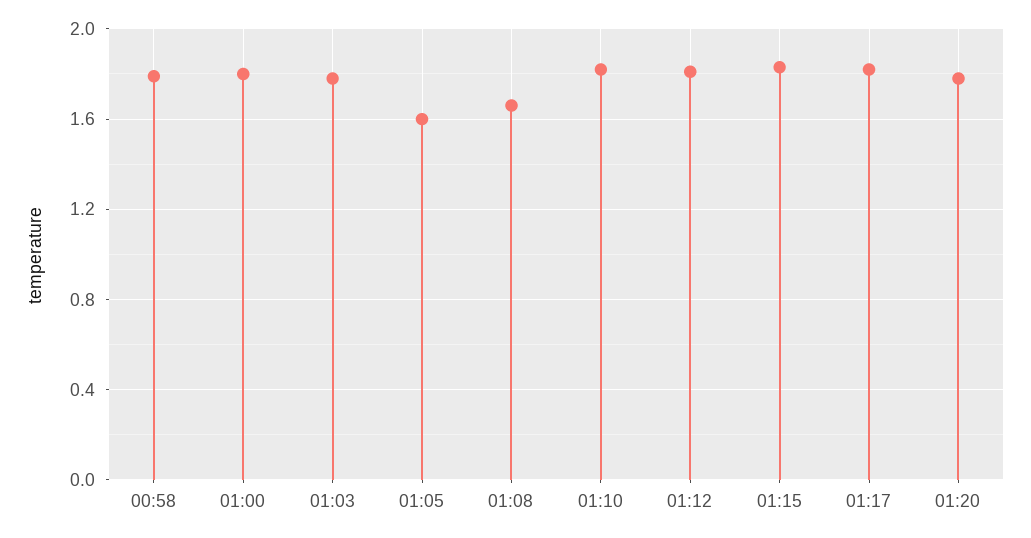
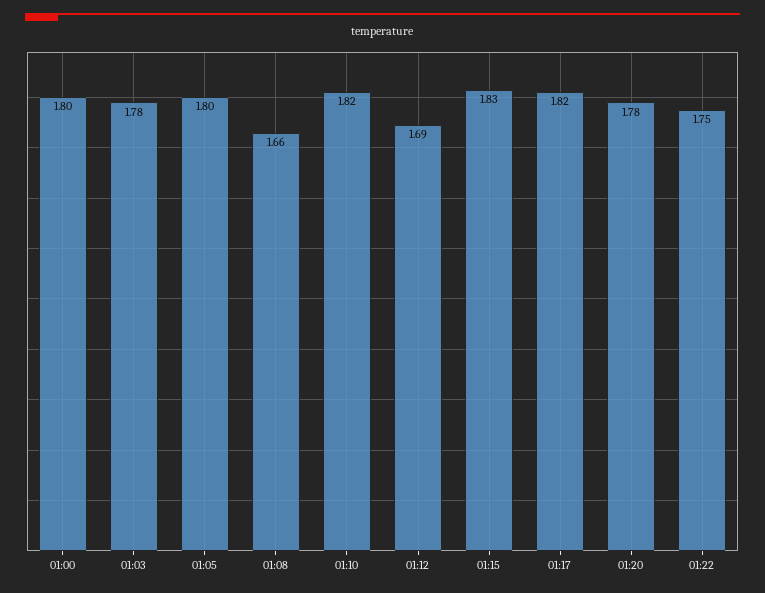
00:58: 1.8 -> none
01:05: 1.6 -> 1.8
01:12: 1.8 -> 1.69
01:22: none -> 1.75

